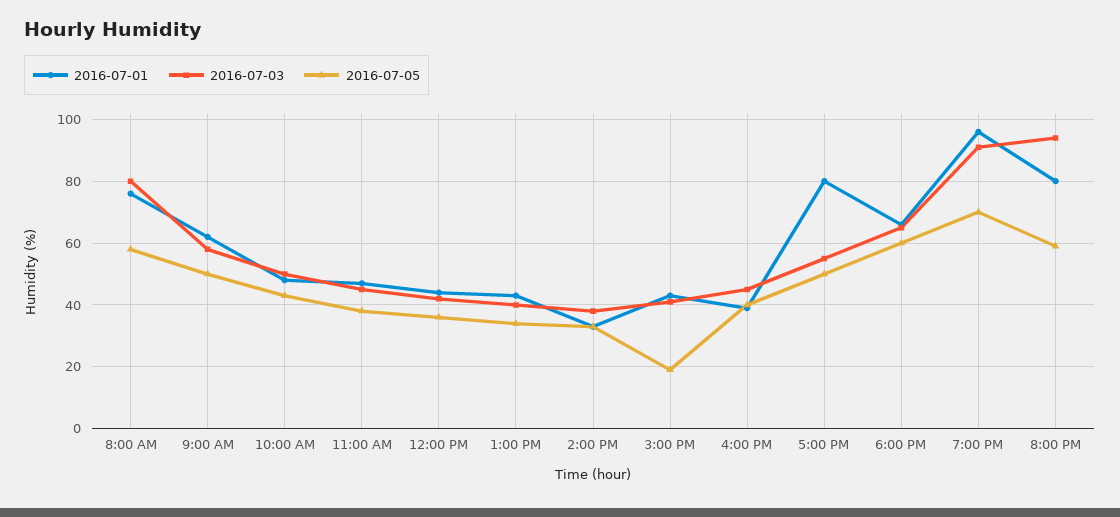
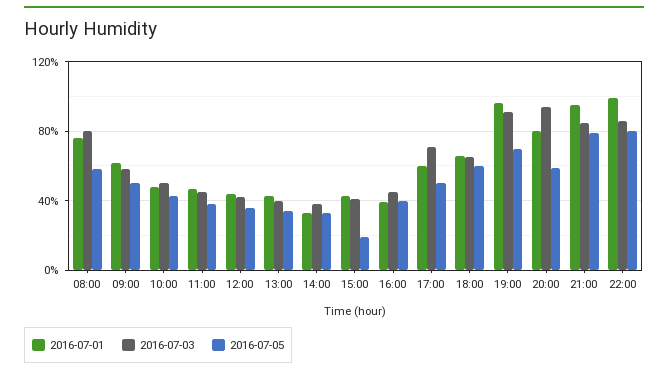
2016-07-01, 5:00 PM: 80 -> 60
2016-07-03, 5:00 PM: 55 -> 70
2016-07-01, 21:00: none -> 95
2016-07-03, 21:00: none -> 85
2016-07-05, 21:00: none -> 80
2016-07-01, 22:00: none -> 100
2016-07-03, 22:00: none -> 85
2016-07-05, 22:00: none -> 80

